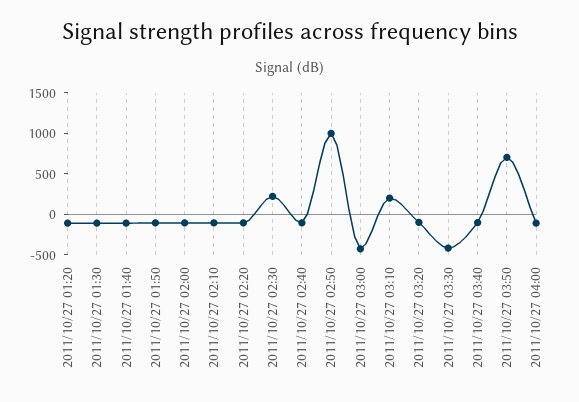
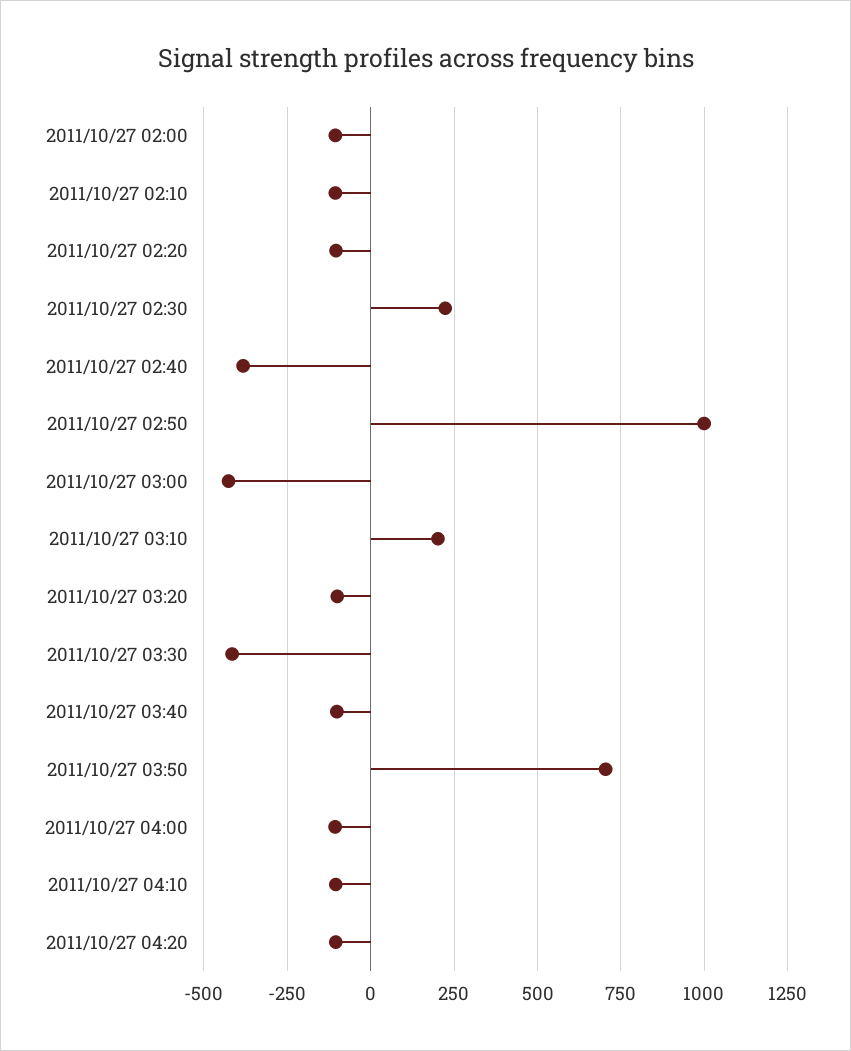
2011/10/27 01:20: -100 -> none
2011/10/27 01:30: -100 -> none
2011/10/27 01:40: -100 -> none
2011/10/27 01:50: -100 -> none
2011/10/27 02:40: -100 -> -375
2011/10/27 04:10: none -> -100
2011/10/27 04:20: none -> -100

